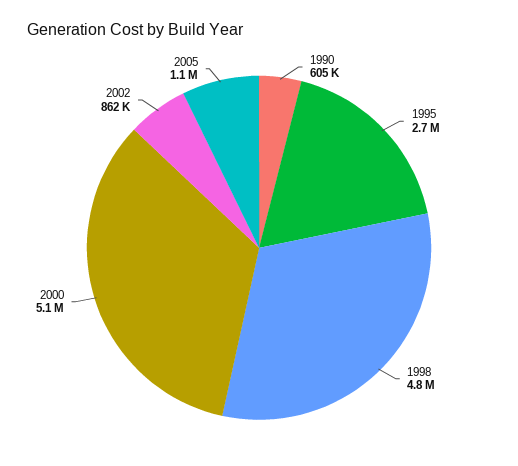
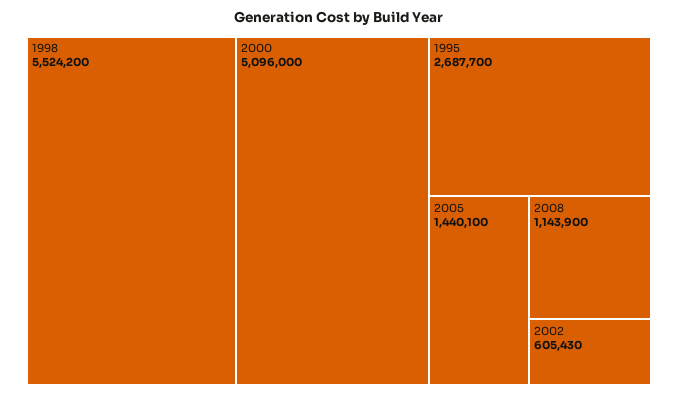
1990: 605000 -> none
1998: 4800000 -> 5524200
2002: 862000 -> 605430
2005: 1100000 -> 1440100
2008: none -> 1143900

